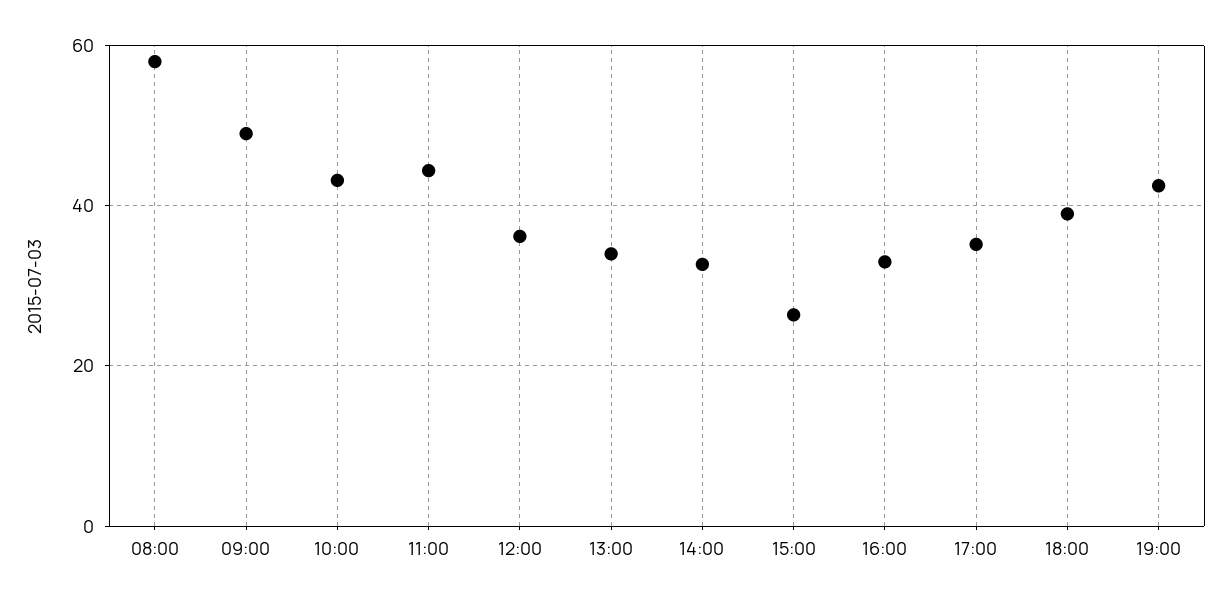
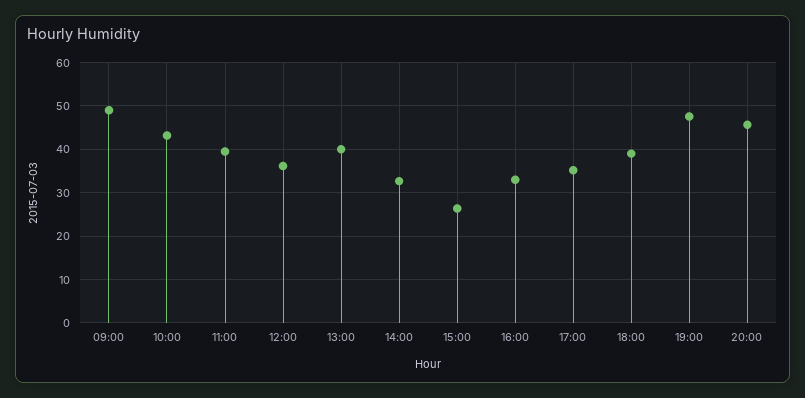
08:00: 58 -> none
11:00: 44 -> 40
13:00: 34 -> 40
19:00: 42 -> 48
20:00: none -> 46

